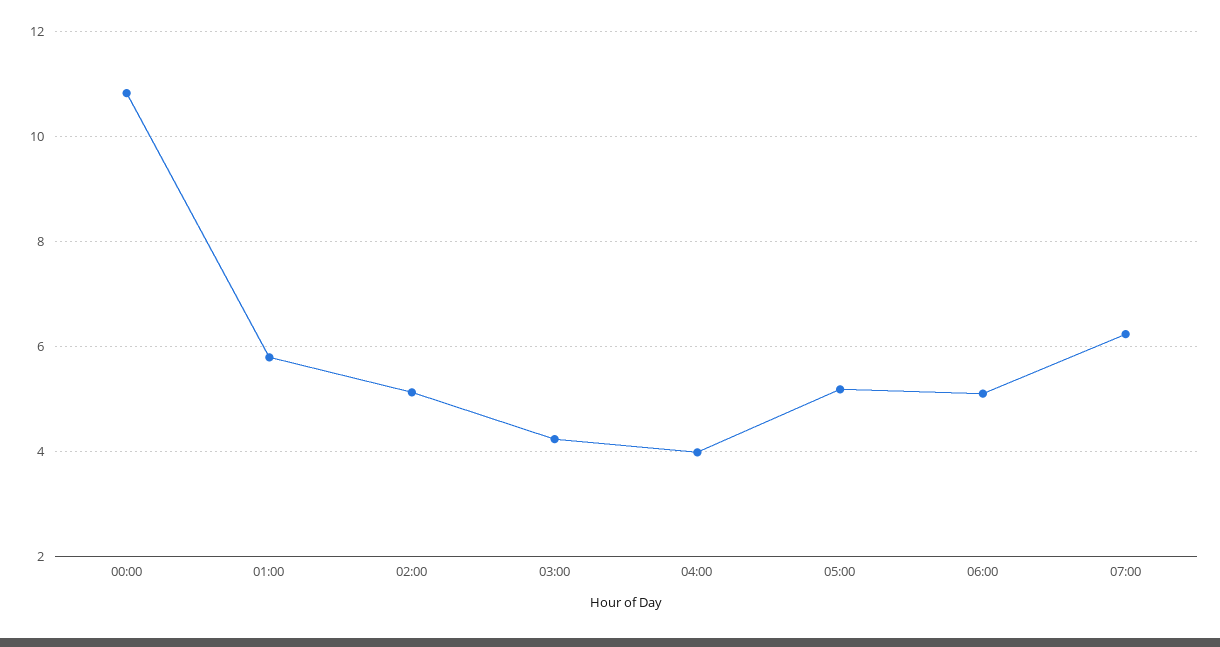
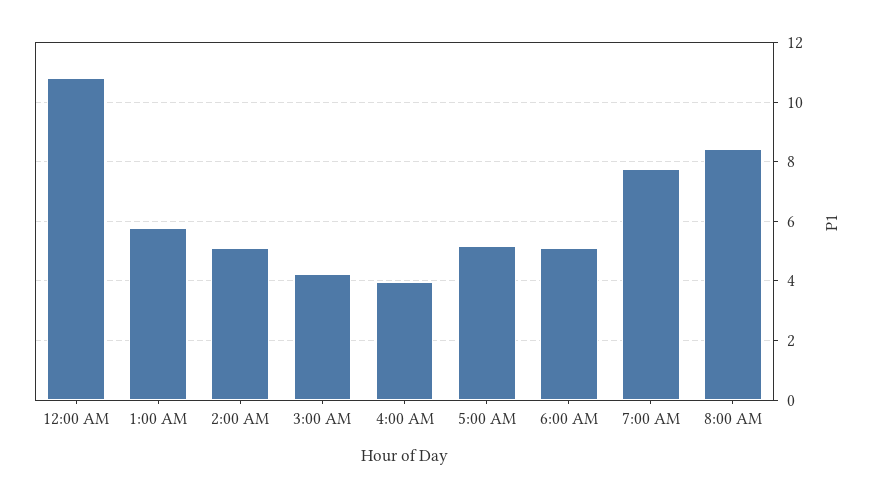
07:00: 6.2 -> 7.75
8:00 AM: none -> 8.5

